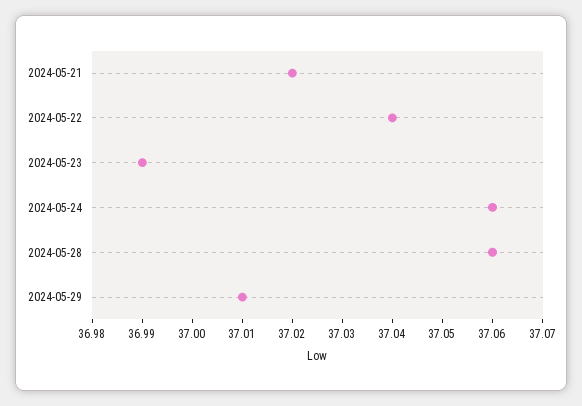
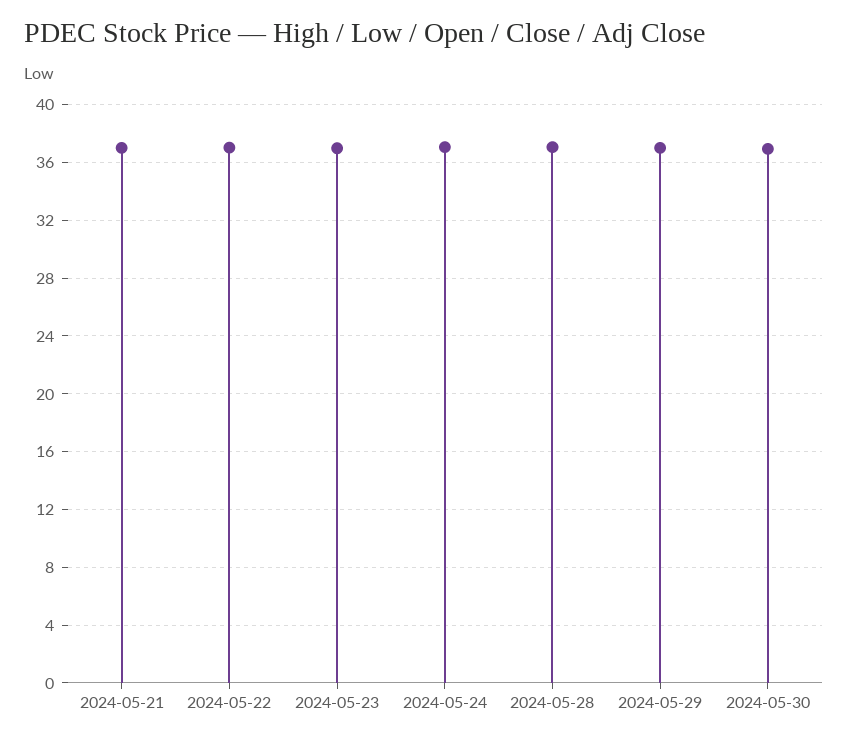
2024-05-30: none -> 37

